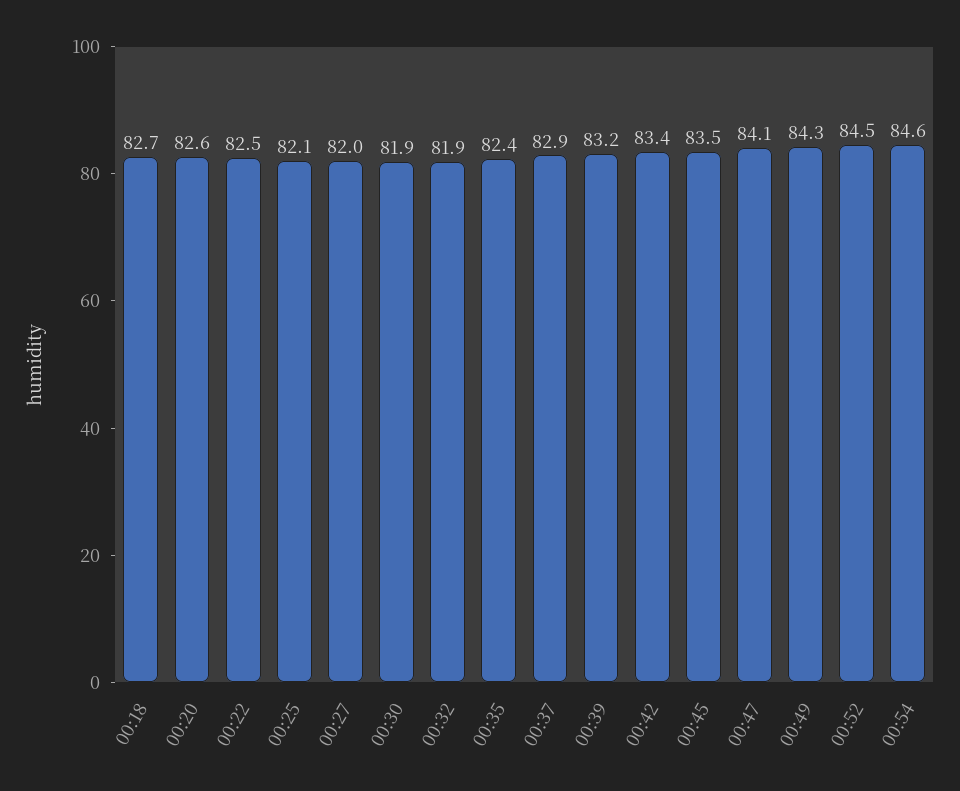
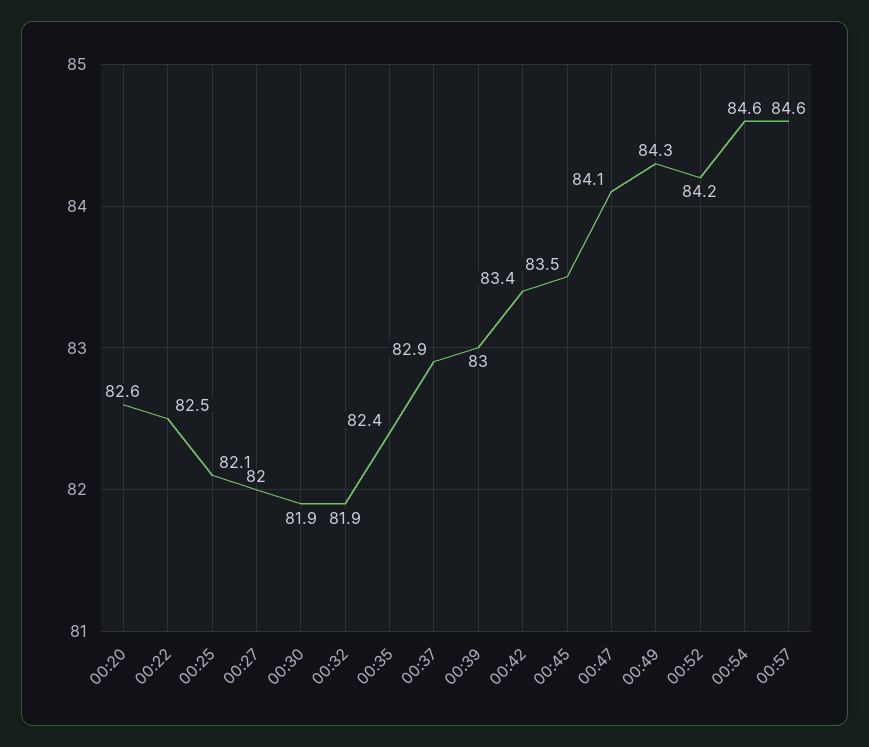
00:18: 82.7 -> none
00:39: 83.2 -> 83
00:52: 84.5 -> 84.2
00:57: none -> 84.6

